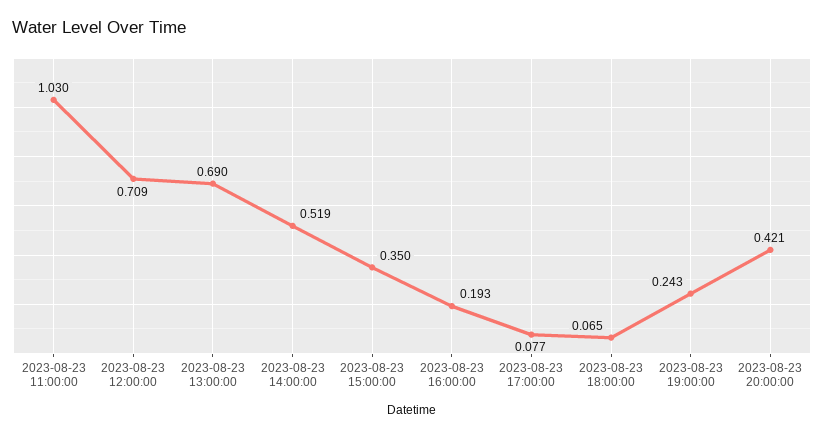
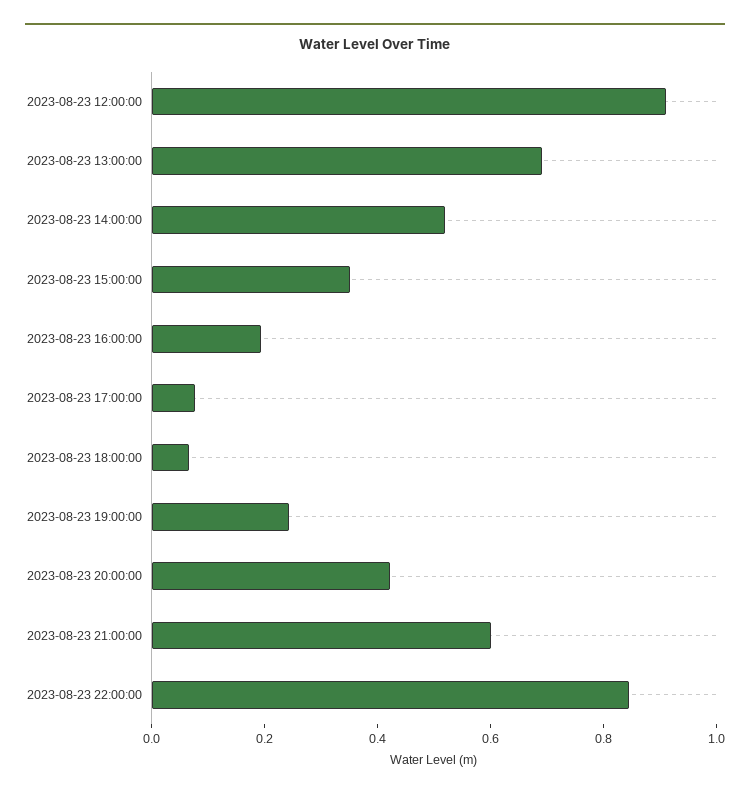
2023-08-23 11:00:00: 1.03 -> none
2023-08-23 12:00:00: 0.709 -> 0.9
2023-08-23 21:00:00: none -> 0.6
2023-08-23 22:00:00: none -> 0.85

